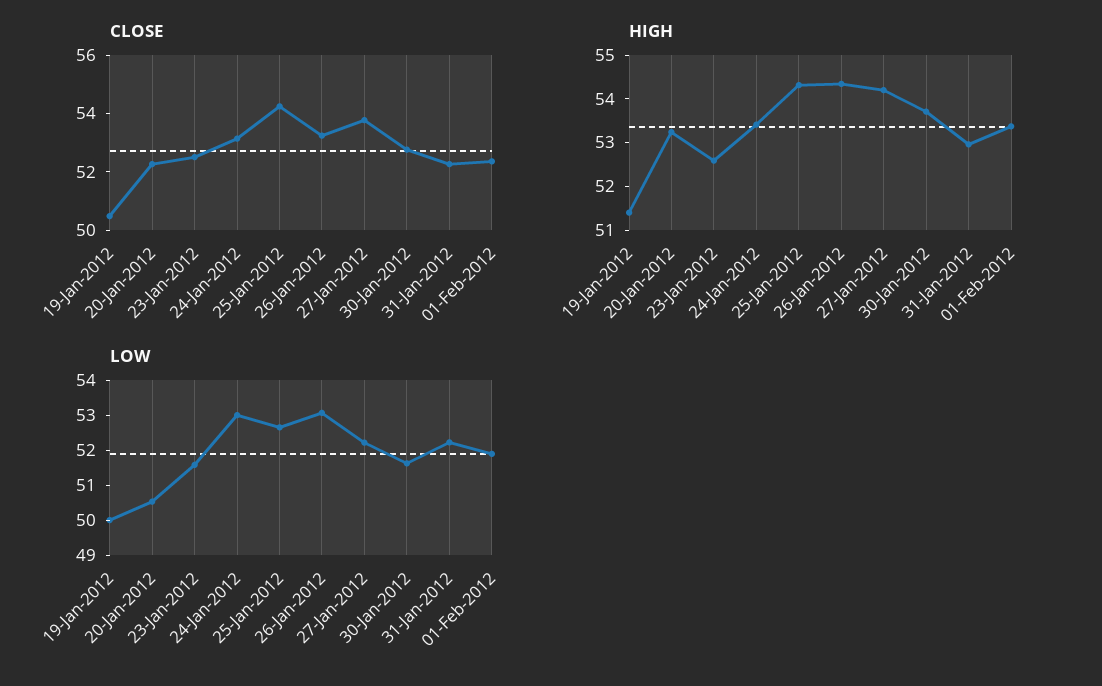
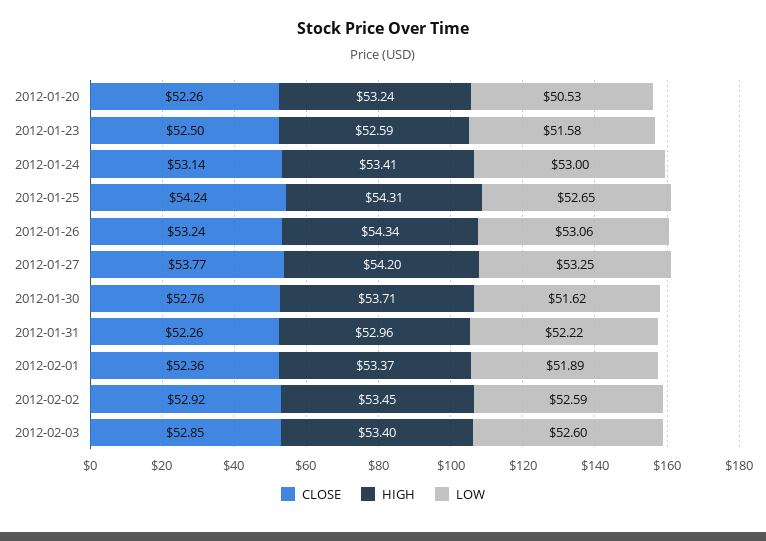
CLOSE, 19-Jan-2012: 50.5 -> none
HIGH, 19-Jan-2012: 51.4 -> none
LOW, 19-Jan-2012: 50 -> none
LOW, 27-Jan-2012: 52.25 -> 53.25
CLOSE, 2012-02-02: none -> 52.92
HIGH, 2012-02-02: none -> 53.45
LOW, 2012-02-02: none -> 52.59
CLOSE, 2012-02-03: none -> 52.85
HIGH, 2012-02-03: none -> 53.4
LOW, 2012-02-03: none -> 52.6

